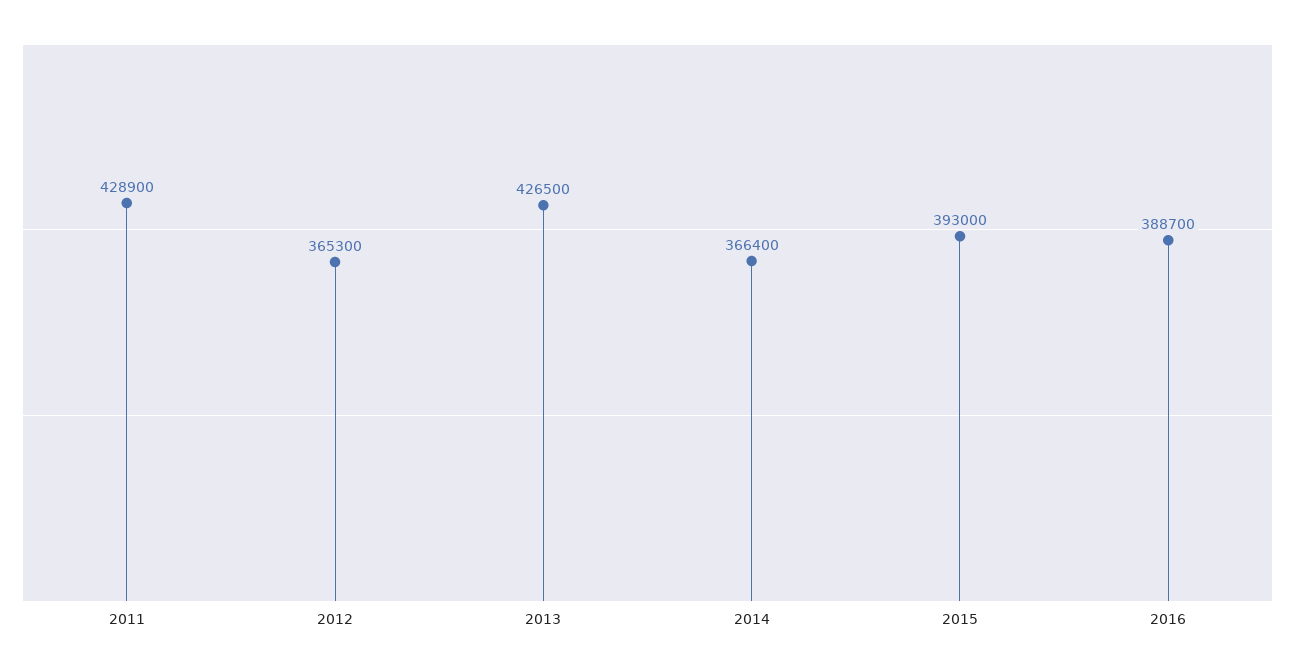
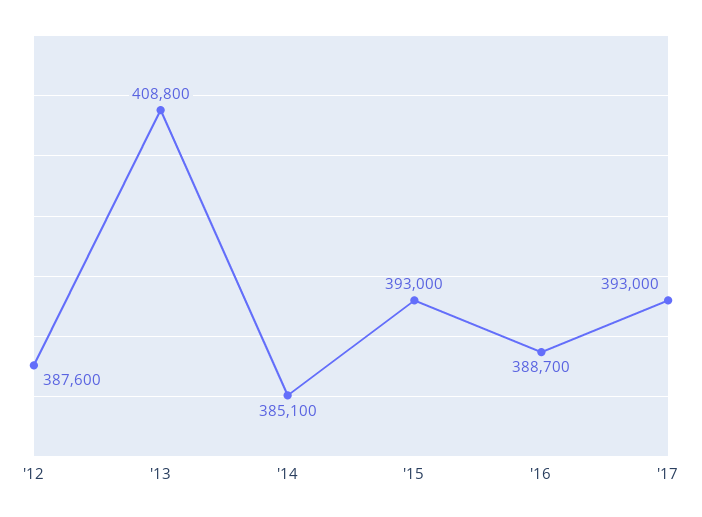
2011: 428900 -> none
2012: 365300 -> 387600
2013: 426500 -> 408800
2014: 366400 -> 385100
'17: none -> 393000

